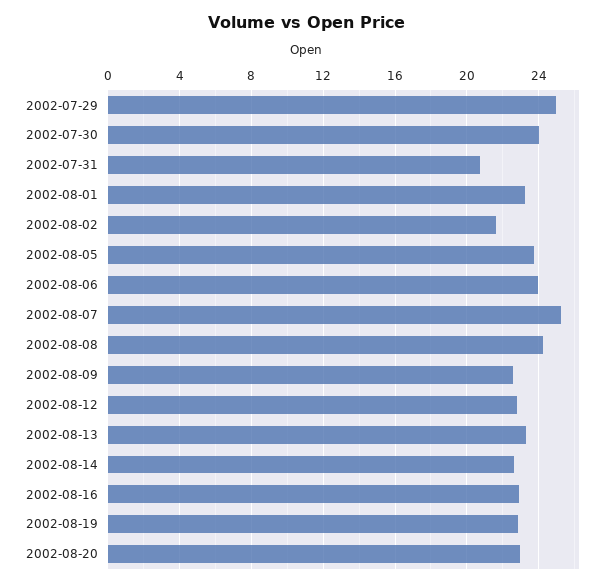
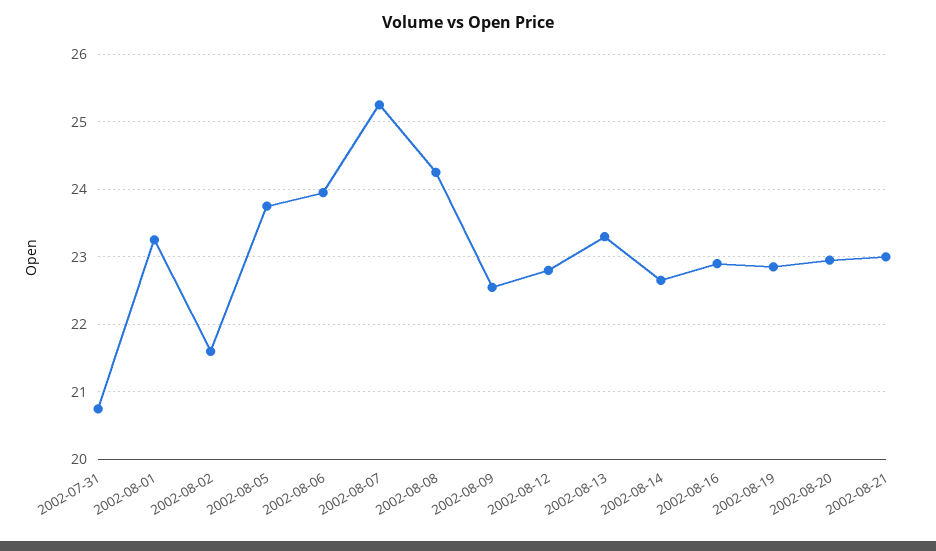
2002-07-29: 25 -> none
2002-07-30: 24 -> none
2002-08-21: none -> 23

